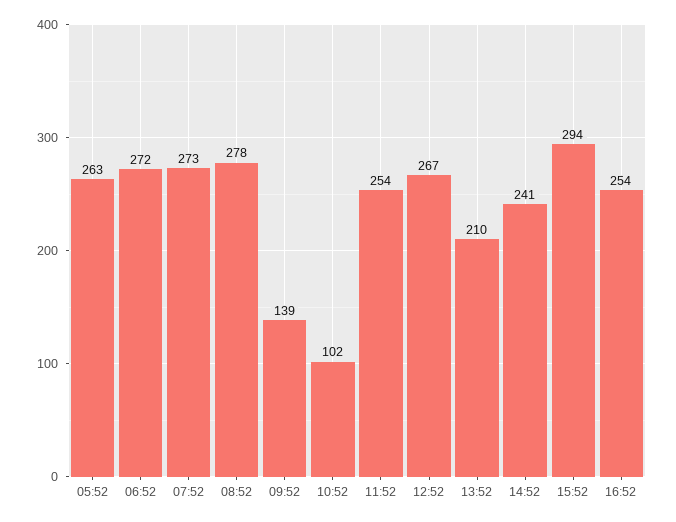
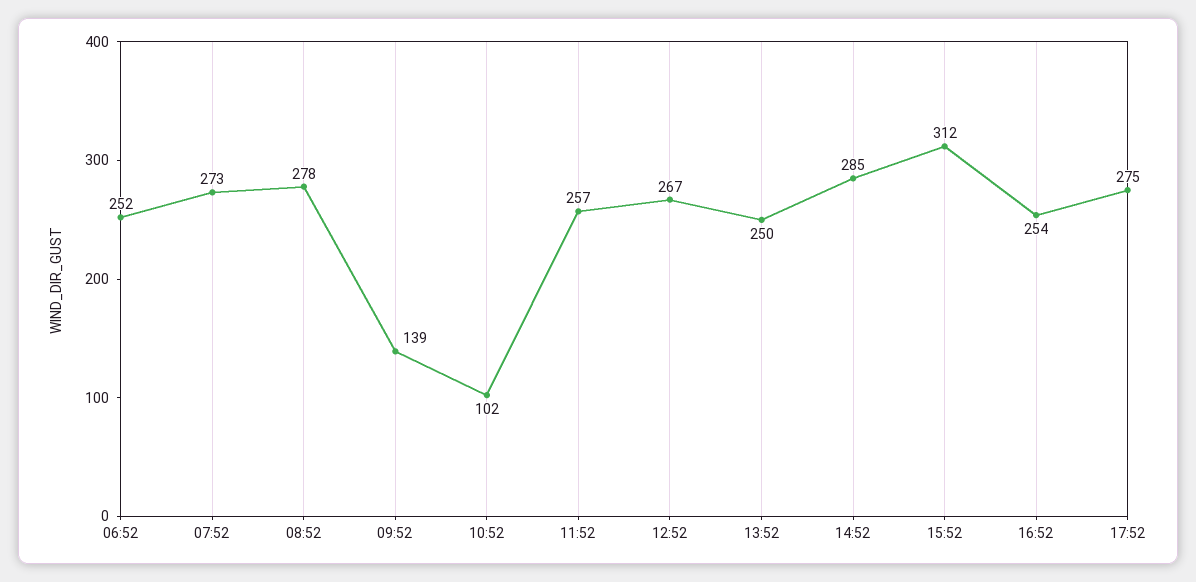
05:52: 263 -> none
06:52: 272 -> 252
11:52: 254 -> 257
13:52: 210 -> 250
14:52: 241 -> 285
15:52: 294 -> 312
17:52: none -> 275

